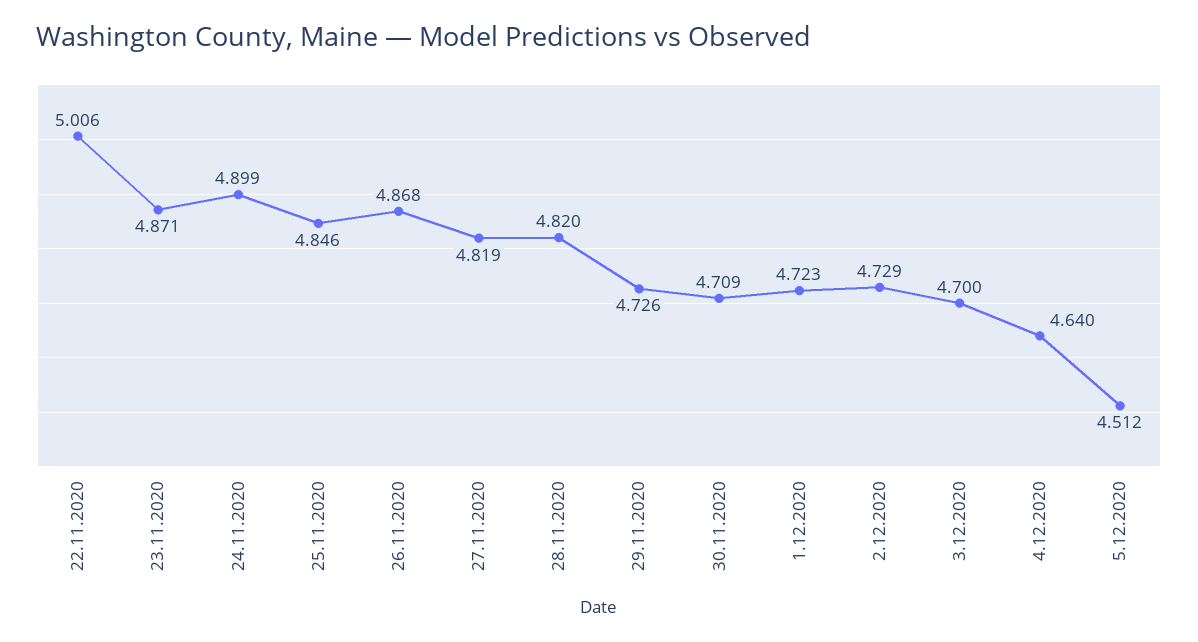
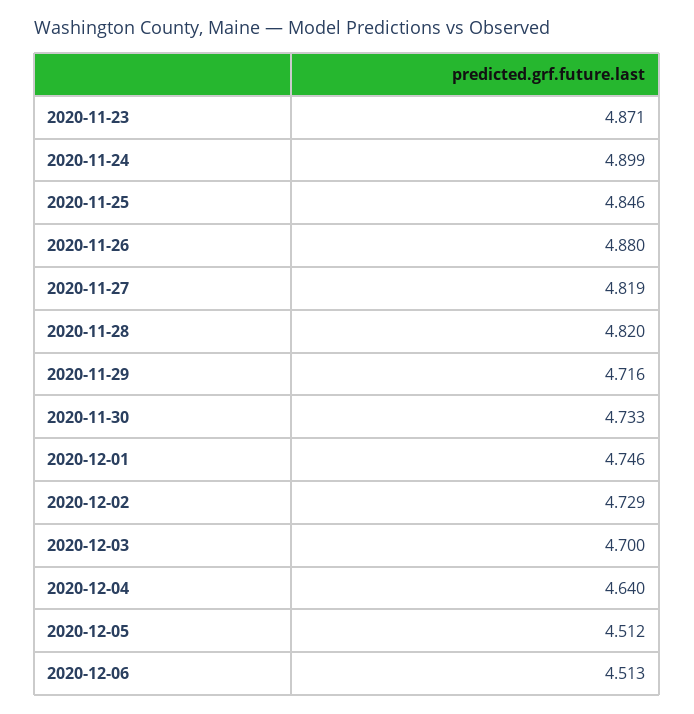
22.11.2020: 5.006 -> none
26.11.2020: 4.868 -> 4.88
29.11.2020: 4.726 -> 4.716
30.11.2020: 4.709 -> 4.733
1.12.2020: 4.723 -> 4.746
2020-12-06: none -> 4.513

